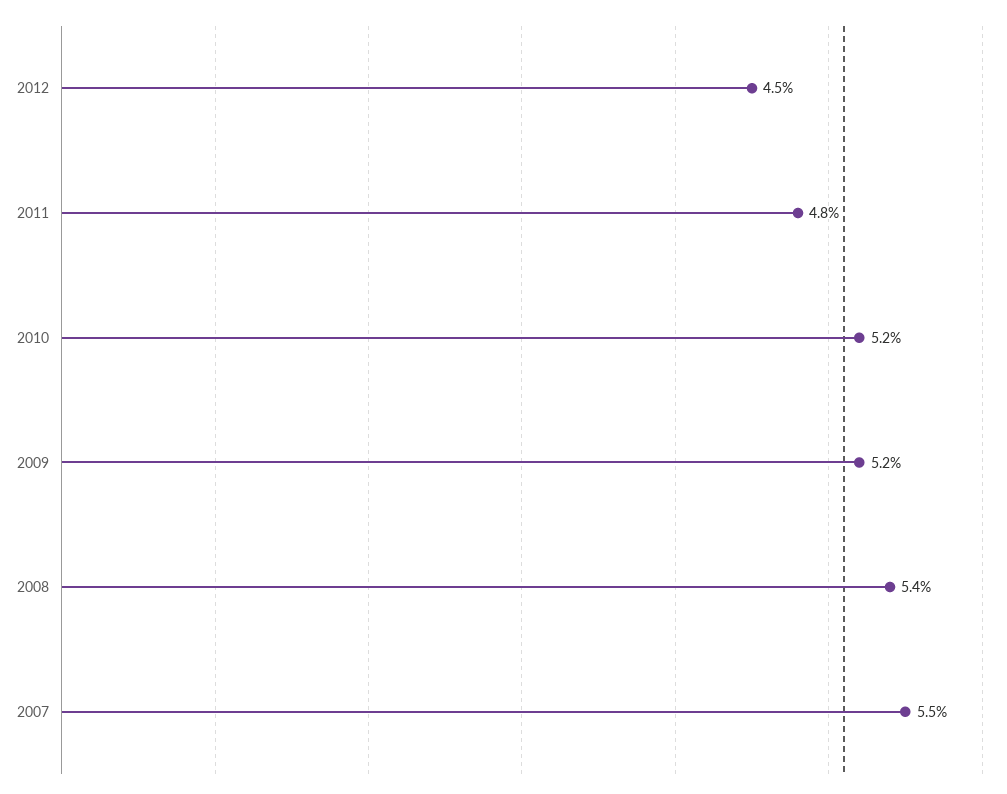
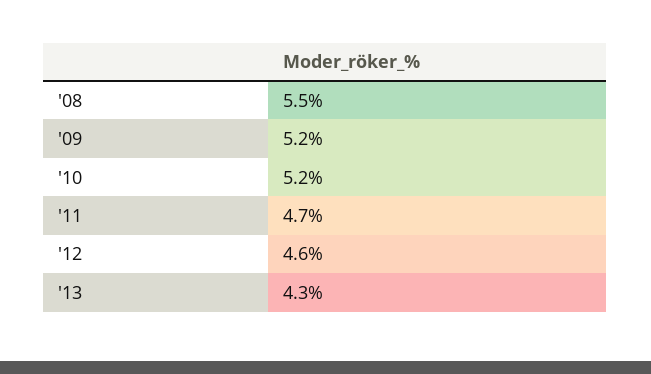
2012: 4.5 -> 4.6
2011: 4.8 -> 4.7
2008: 5.4 -> 5.5
2007: 5.5 -> none
'13: none -> 4.3

